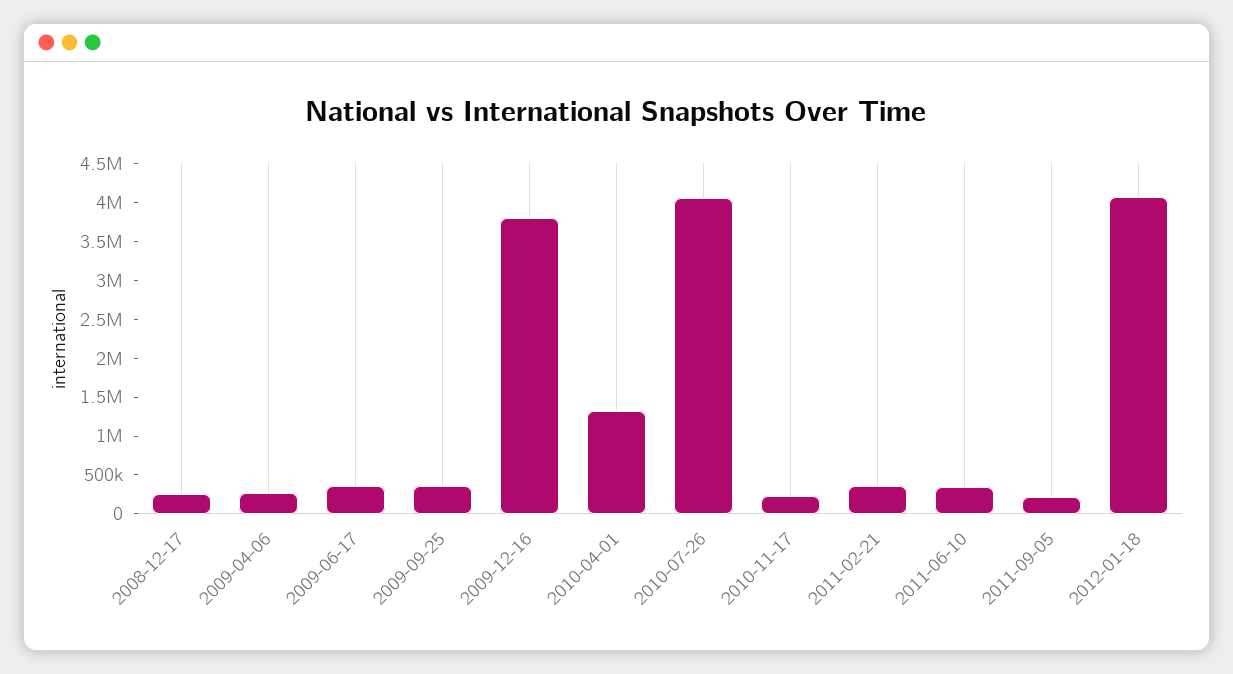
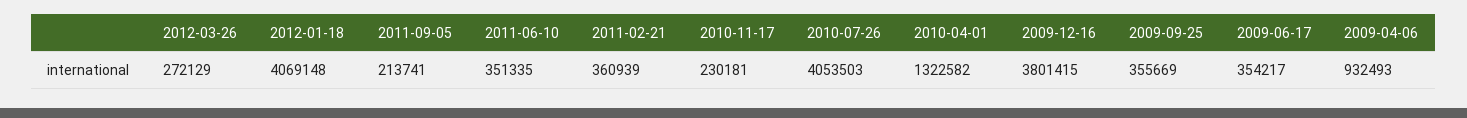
2008-12-17: 250000 -> none
2009-04-06: 250000 -> 932493
2012-03-26: none -> 272129

